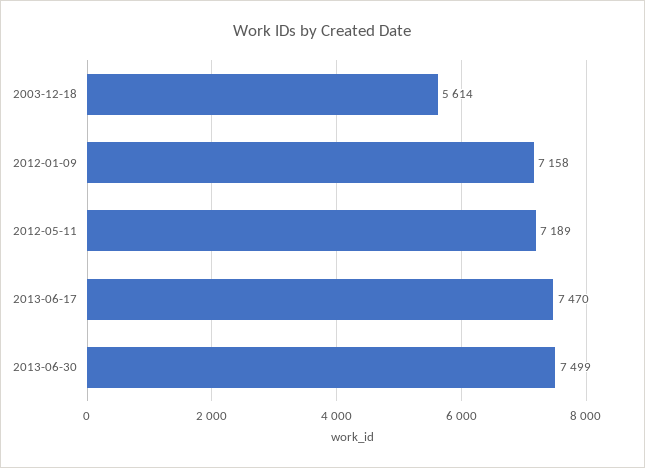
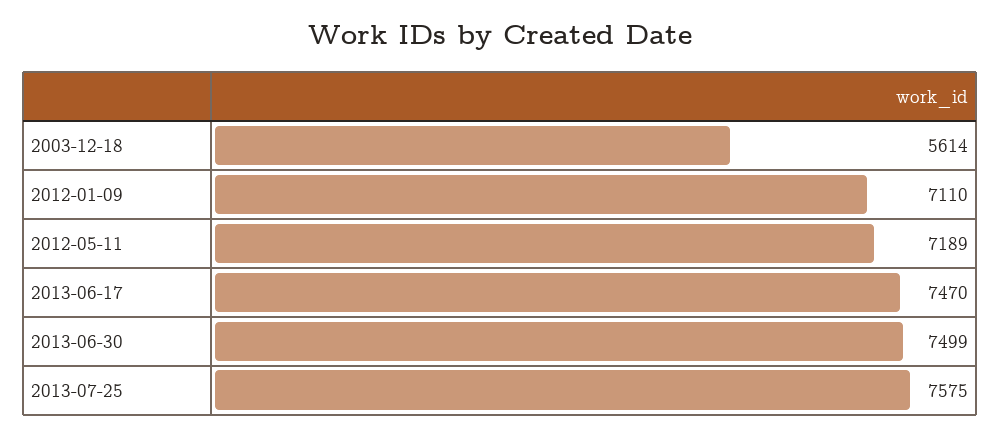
2012-01-09: 7158 -> 7110
2013-07-25: none -> 7575

